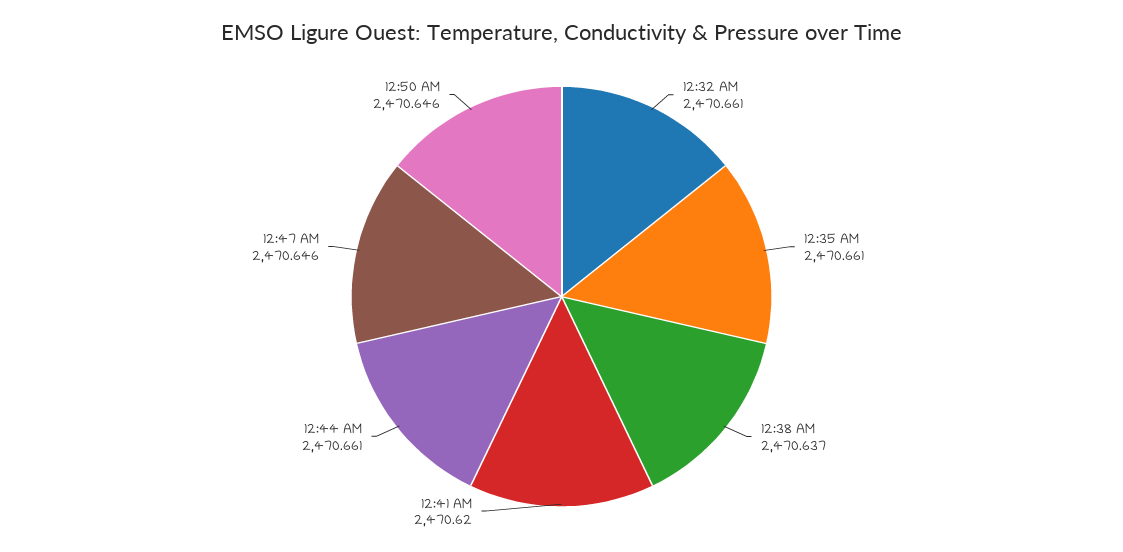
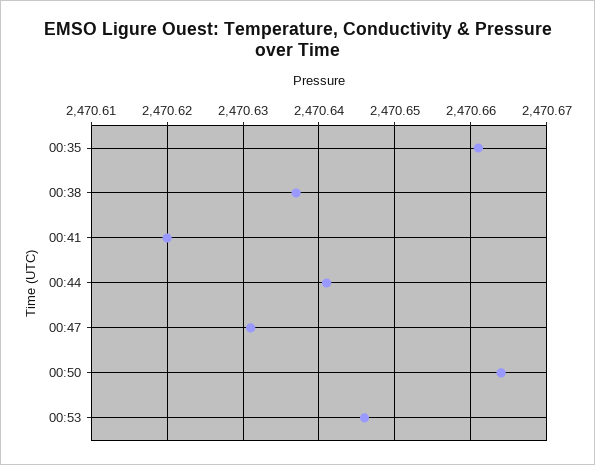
12:32 AM: 2470.661 -> none
12:44 AM: 2470.661 -> 2470.641
12:47 AM: 2470.646 -> 2470.631
12:50 AM: 2470.646 -> 2470.664
00:53: none -> 2470.646

